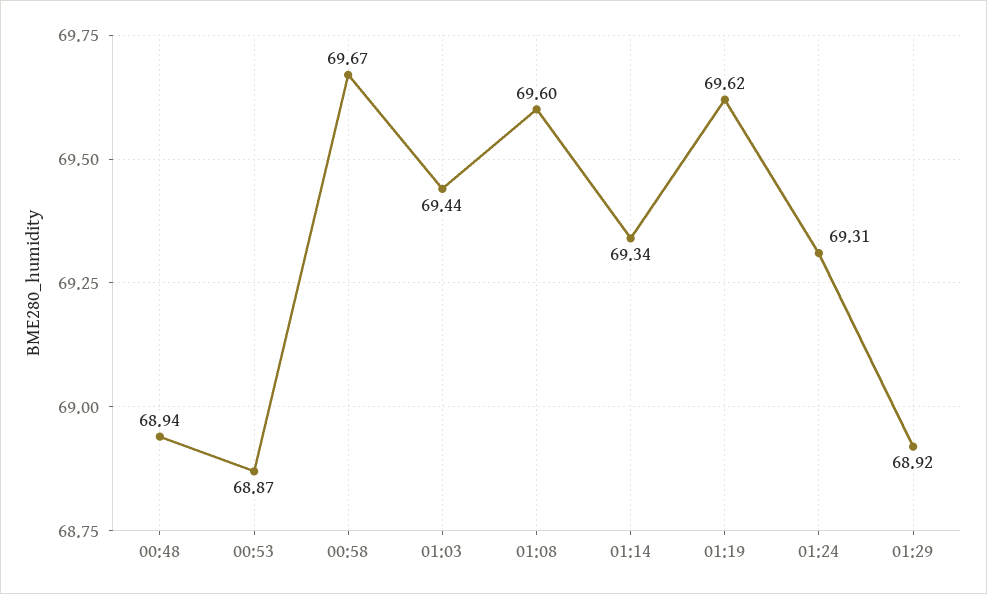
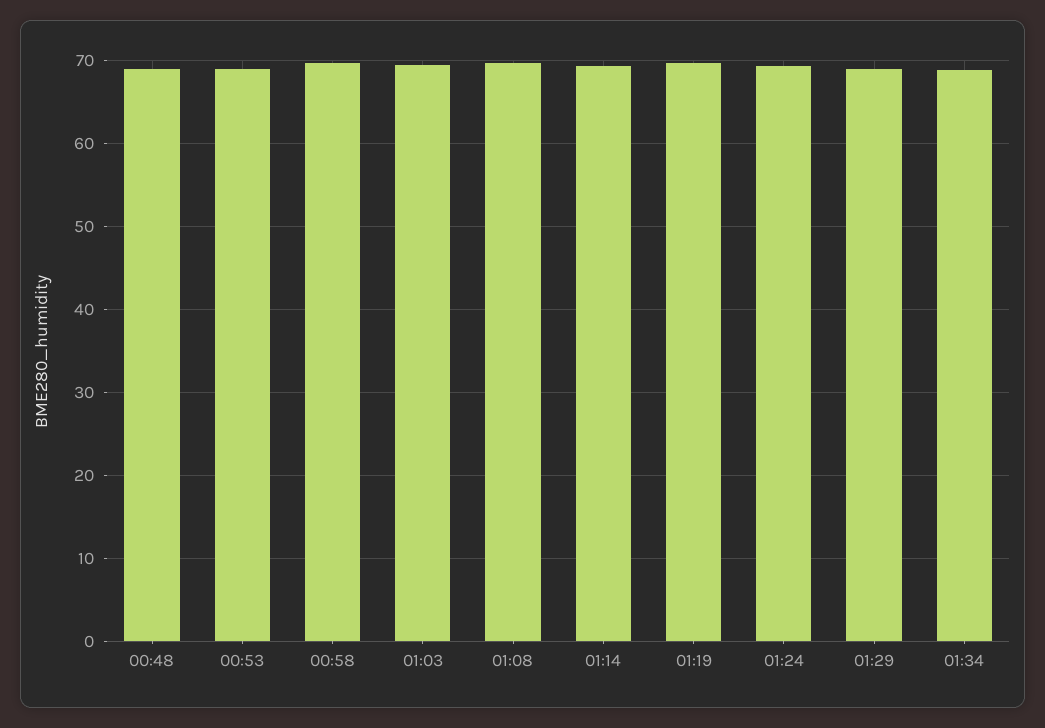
01:34: none -> 69

